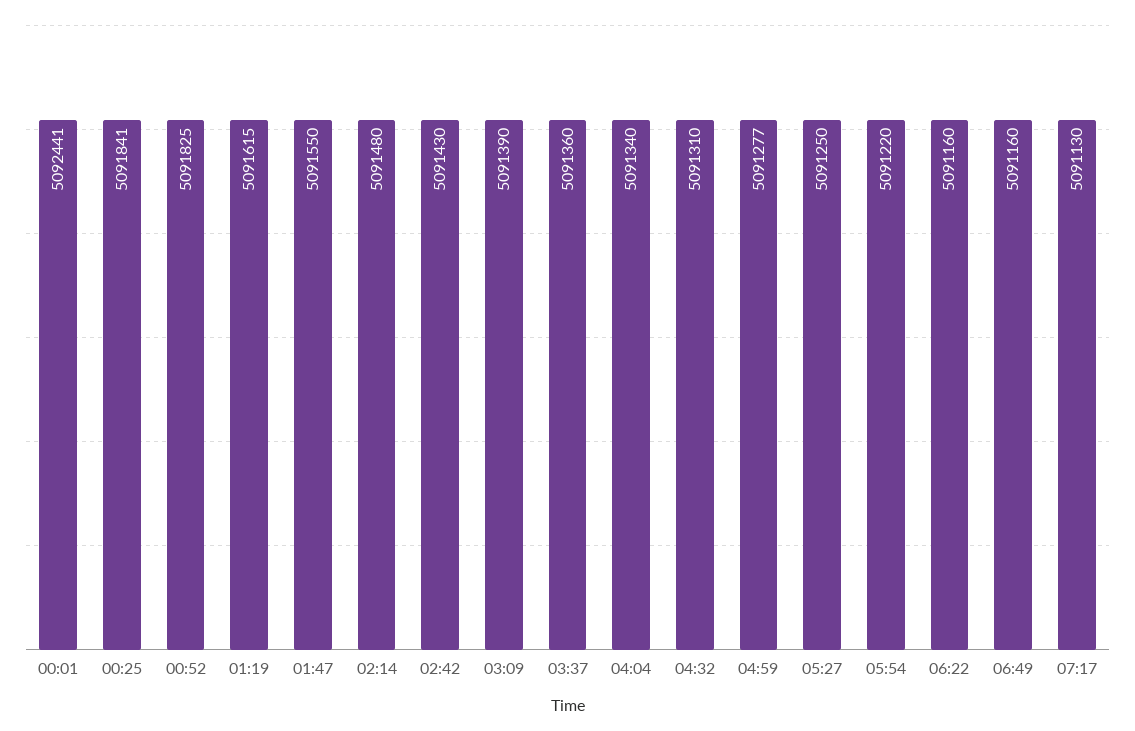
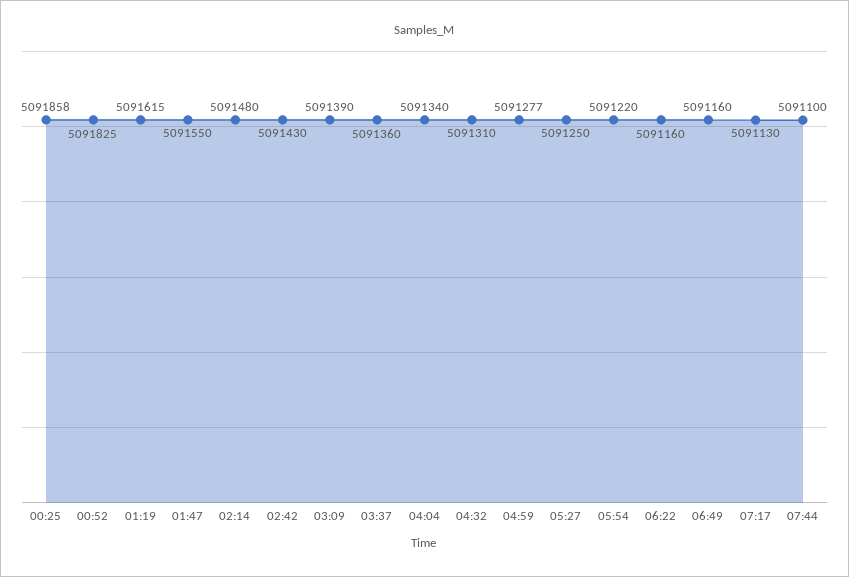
00:01: 5092441 -> none
00:25: 5091841 -> 5091858
07:44: none -> 5091100

